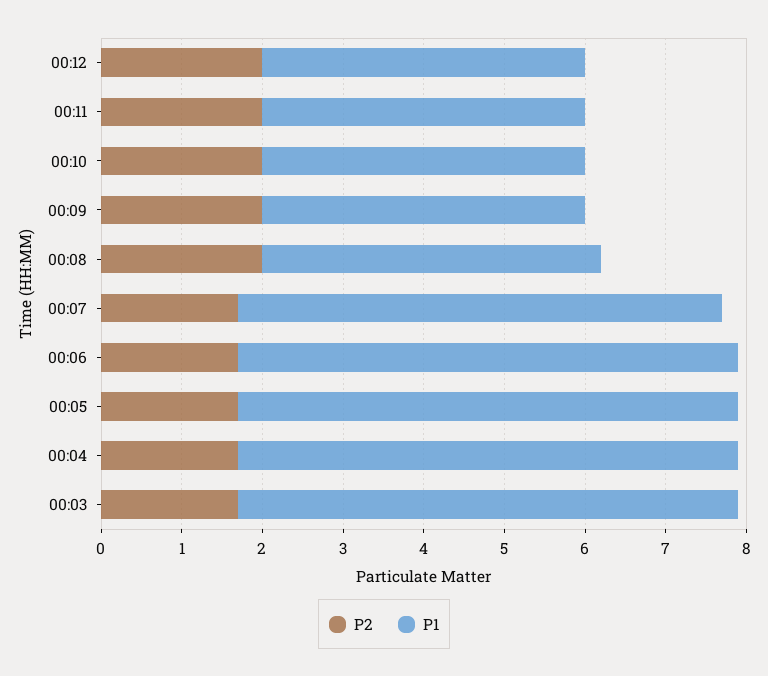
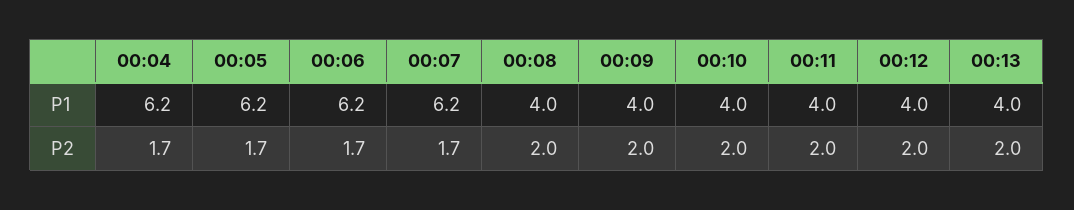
P1, 00:08: 4.2 -> 4
P1, 00:07: 6 -> 6.2
P2, 00:03: 1.7 -> none
P1, 00:03: 6.2 -> none
P1, 00:13: none -> 4
P2, 00:13: none -> 2

